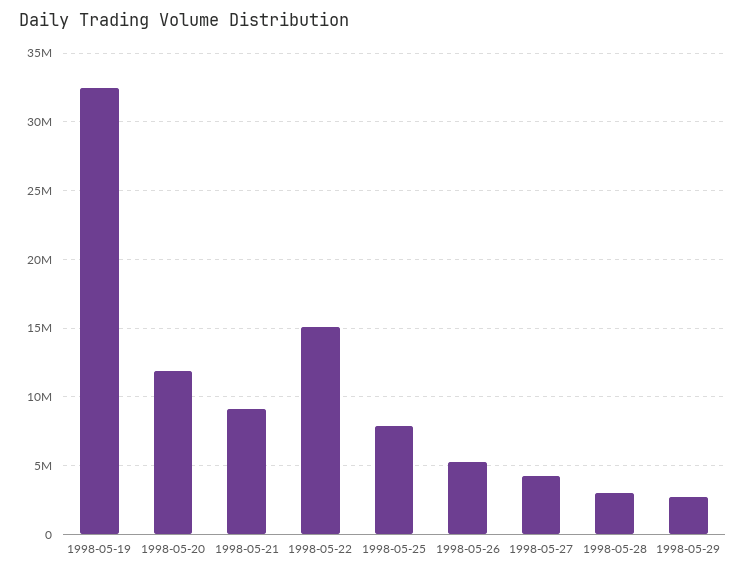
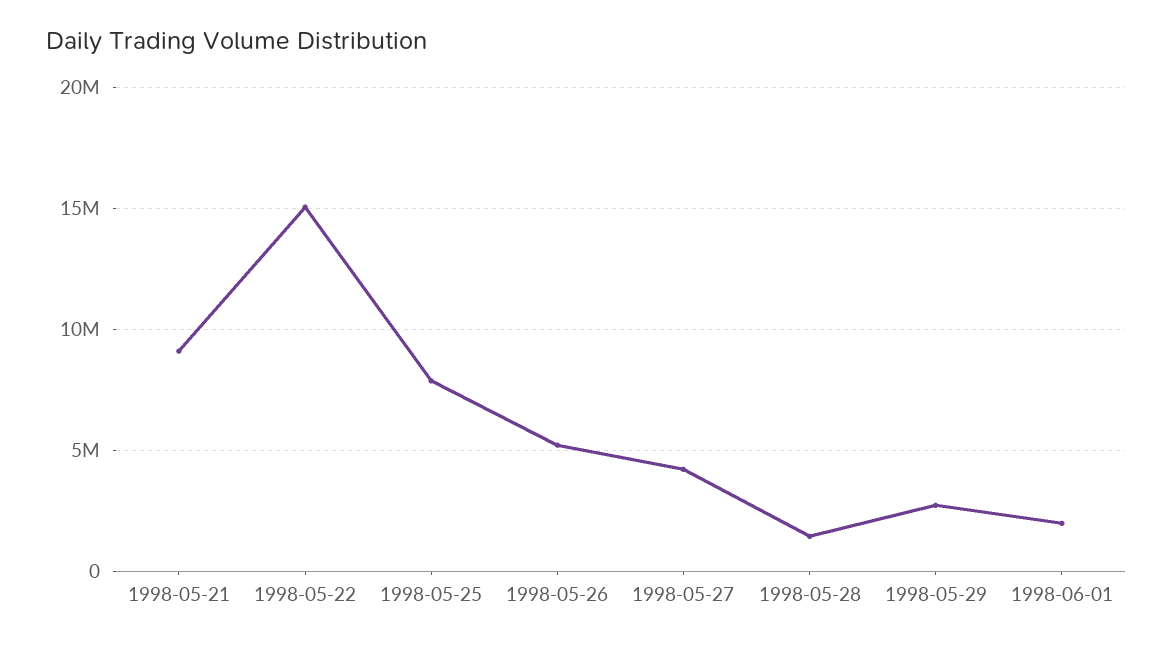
1998-05-19: 32500000 -> none
1998-05-20: 12000000 -> none
1998-05-28: 3000000 -> 1500000
1998-06-01: none -> 2000000

